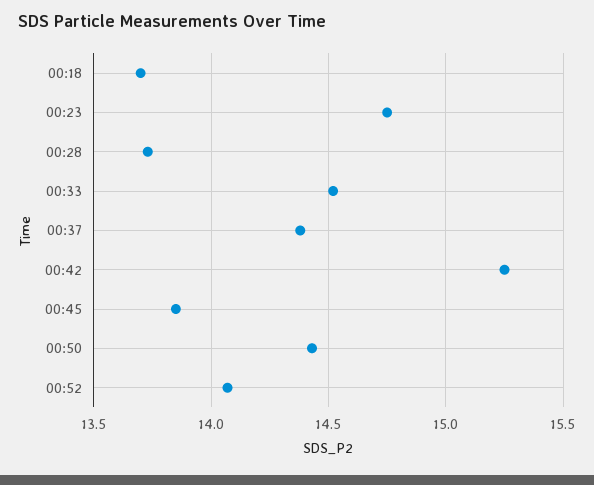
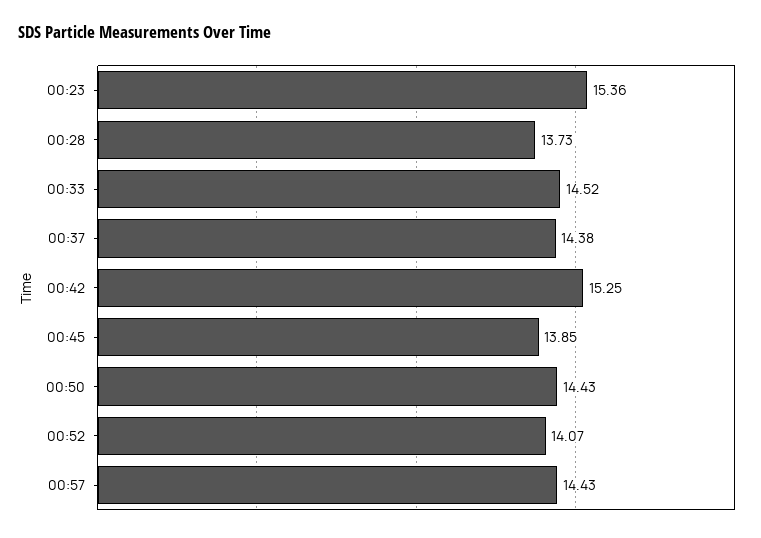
00:18: 13.7 -> none
00:23: 14.75 -> 15.36
00:57: none -> 14.43

